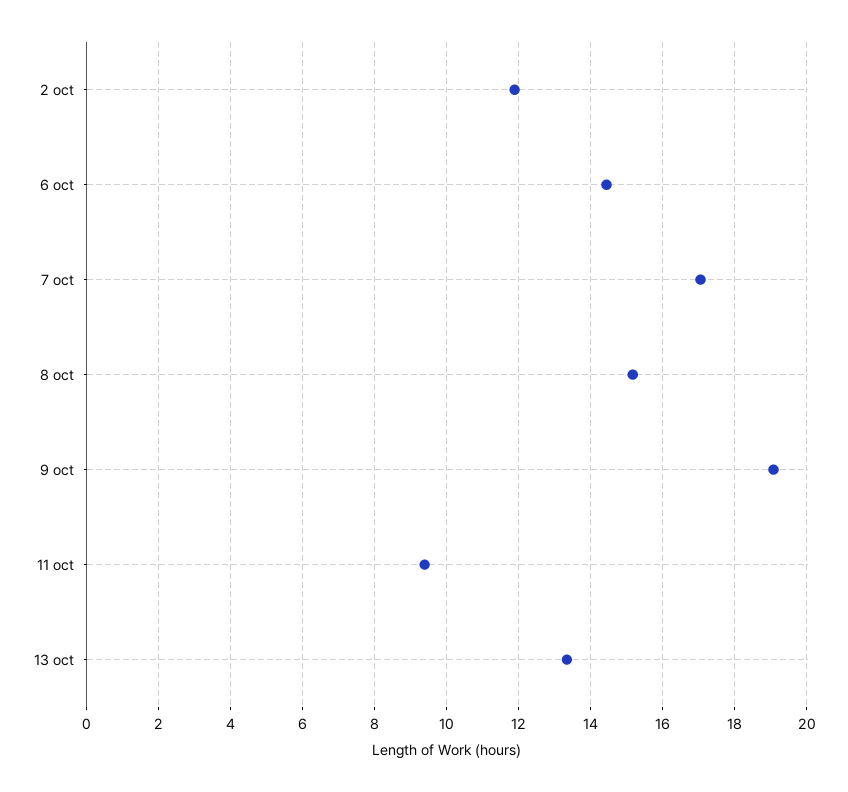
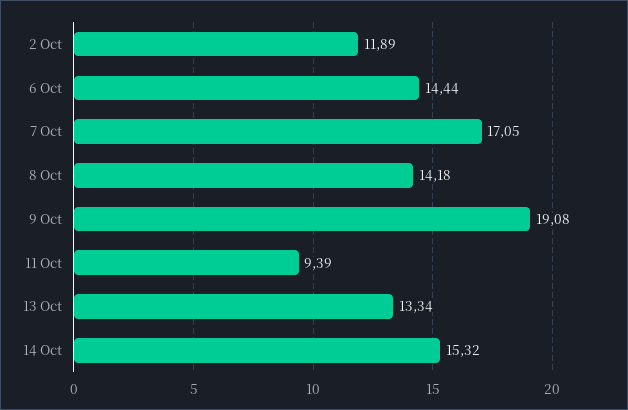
8 oct: 15.2 -> 14.18
14 Oct: none -> 15.32

